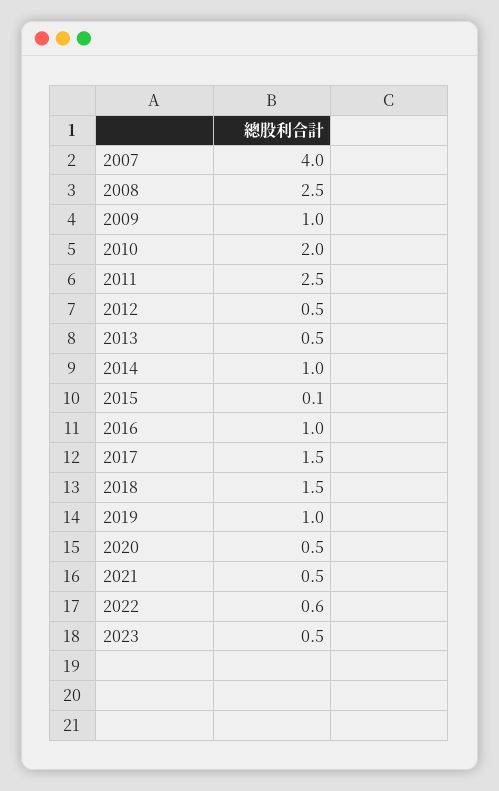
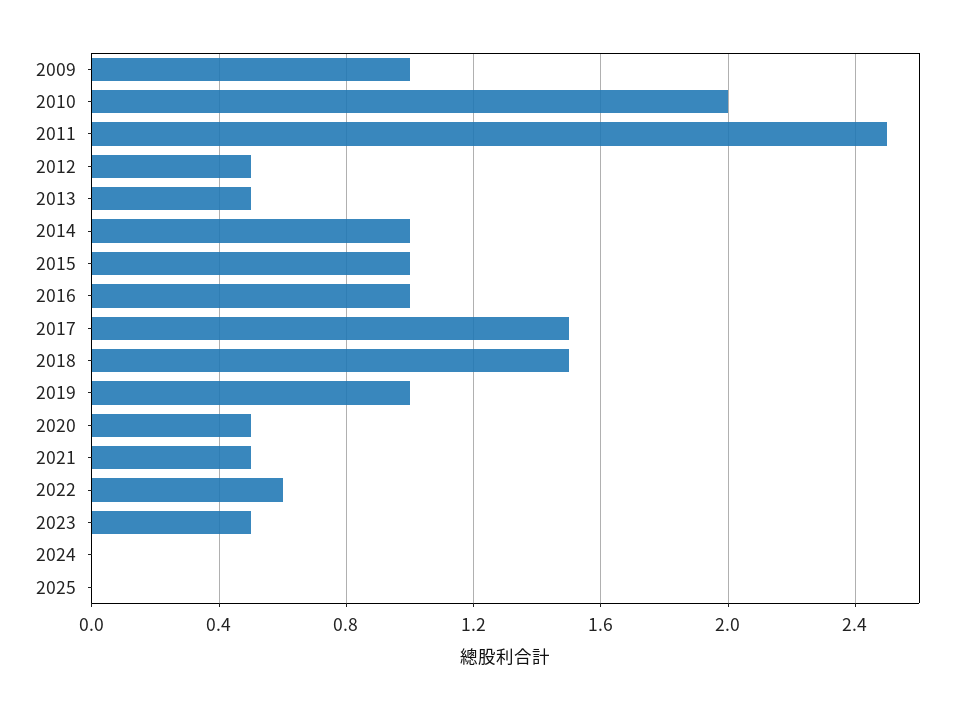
2007: 4 -> none
2008: 2.5 -> none
2015: 0.1 -> 1
2024: none -> 0
2025: none -> 0

